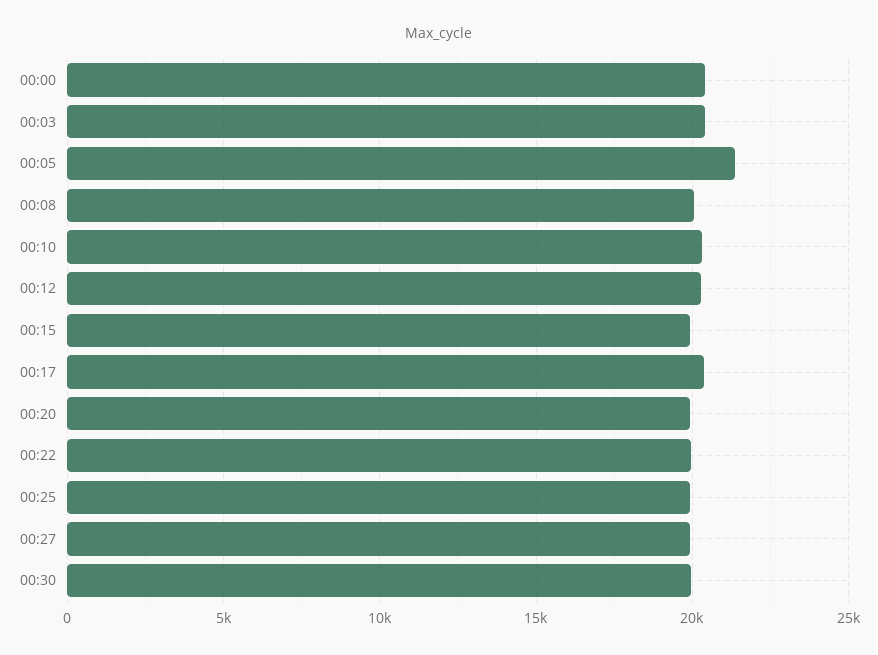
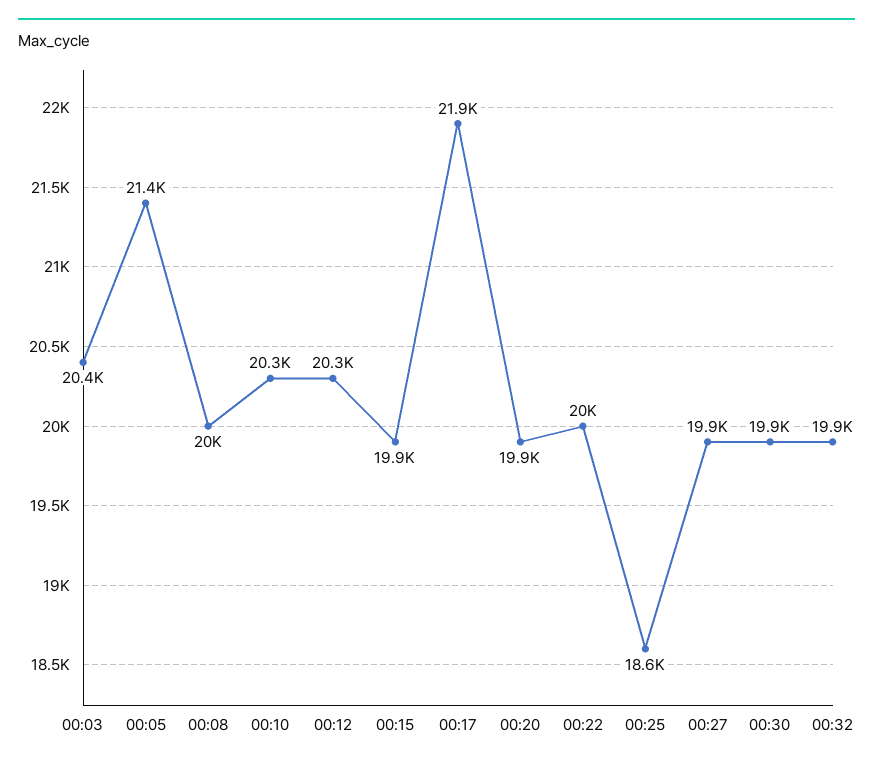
00:00: 20500 -> none
00:17: 20500 -> 21900
00:25: 20000 -> 18600
00:32: none -> 19900

